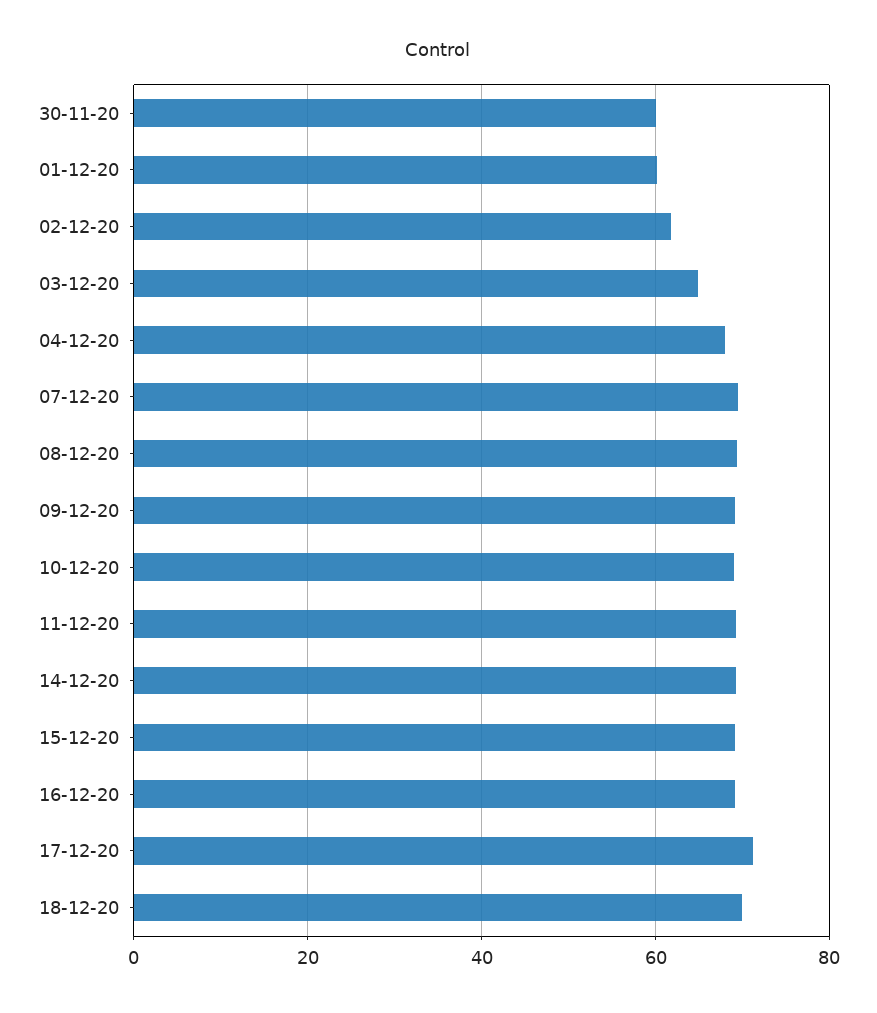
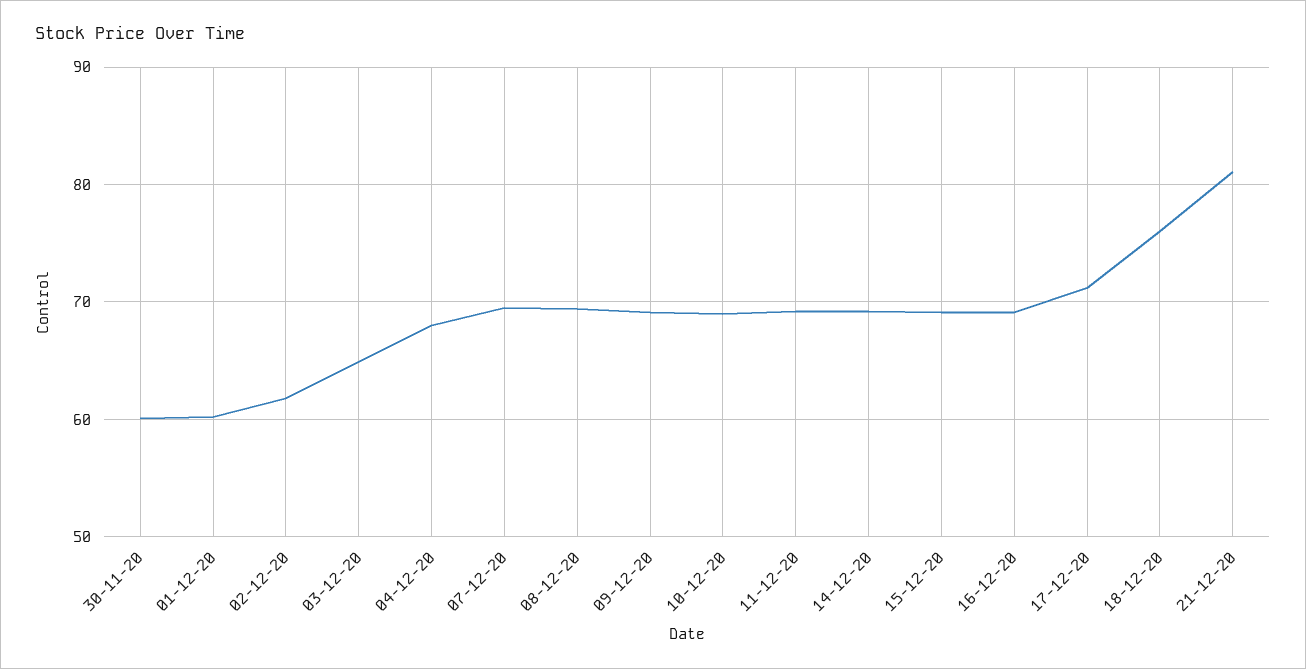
18-12-20: 70 -> 76
21-12-20: none -> 81

